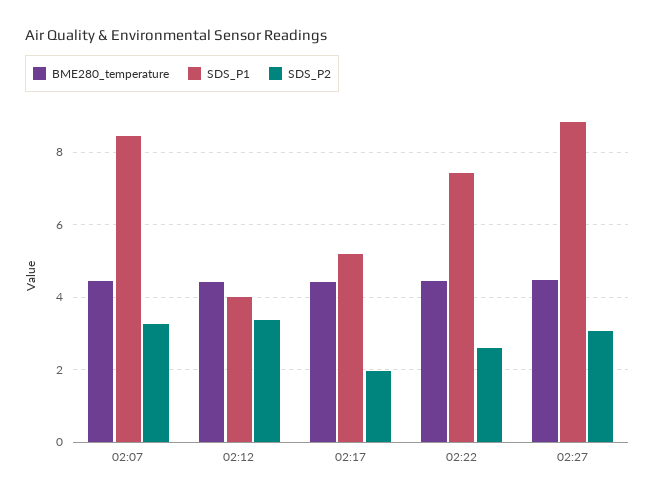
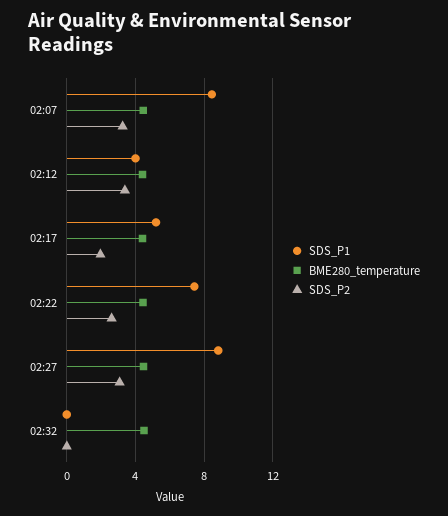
SDS_P1, 02:32: none -> 0
BME280_temperature, 02:32: none -> 4.5
SDS_P2, 02:32: none -> 0

